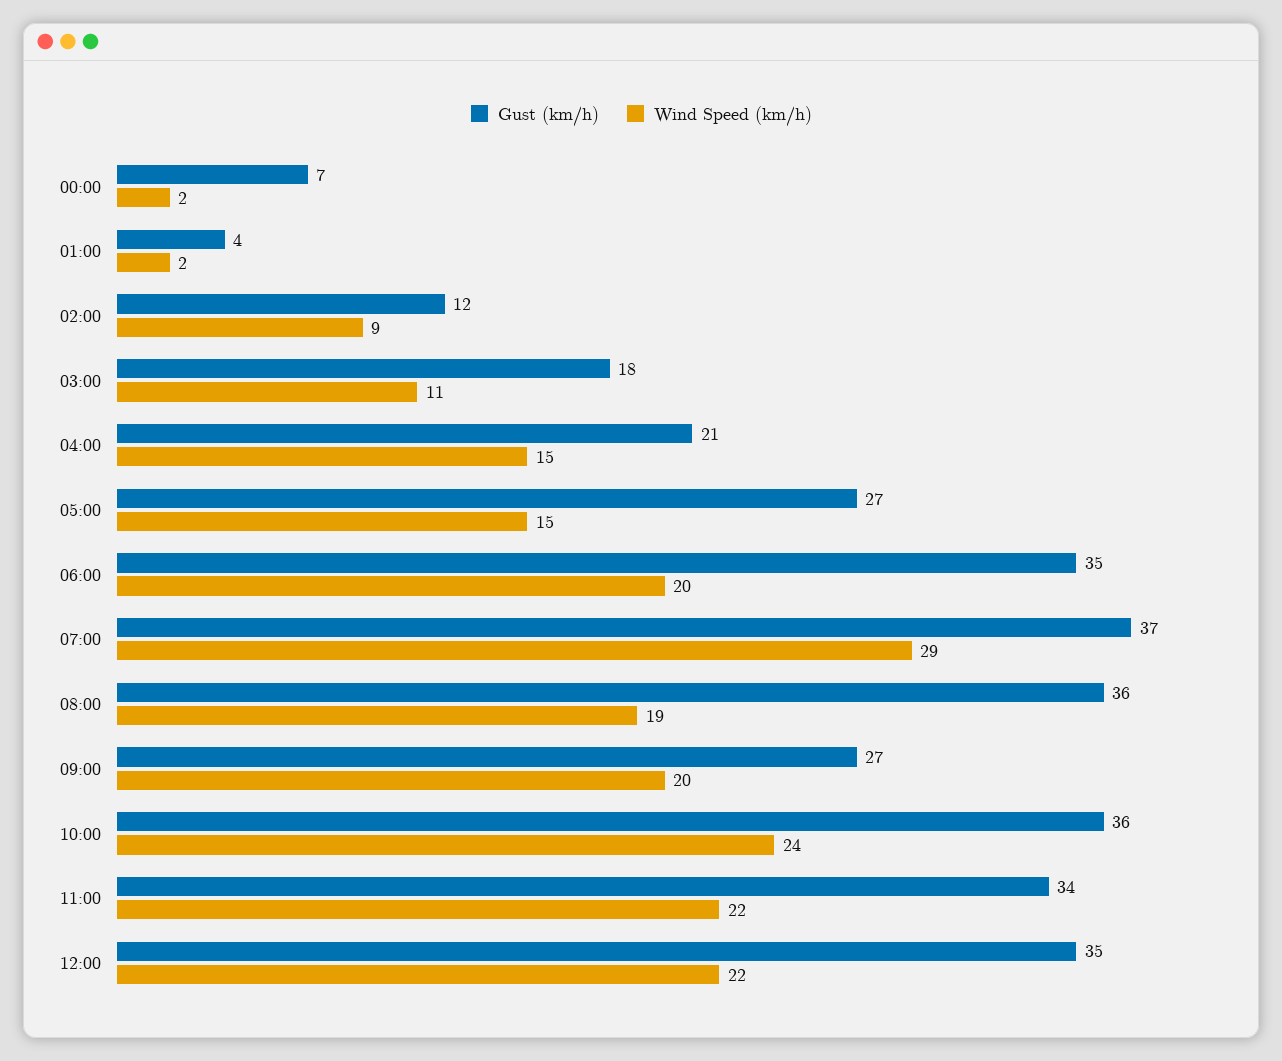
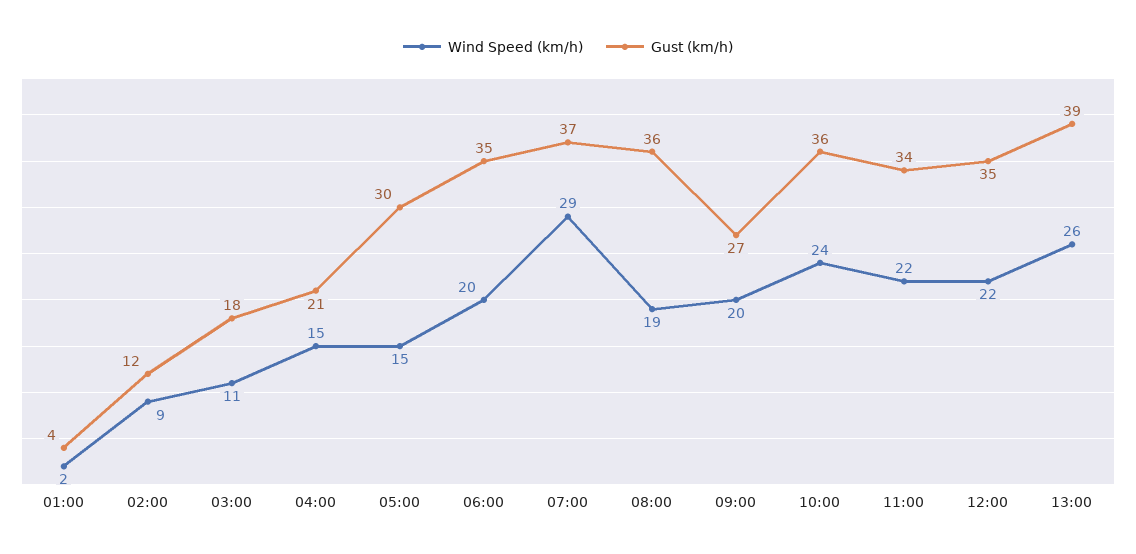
Gust (km/h), 00:00: 7 -> none
Wind Speed (km/h), 00:00: 2 -> none
Gust (km/h), 05:00: 27 -> 30
Wind Speed (km/h), 13:00: none -> 26
Gust (km/h), 13:00: none -> 39

